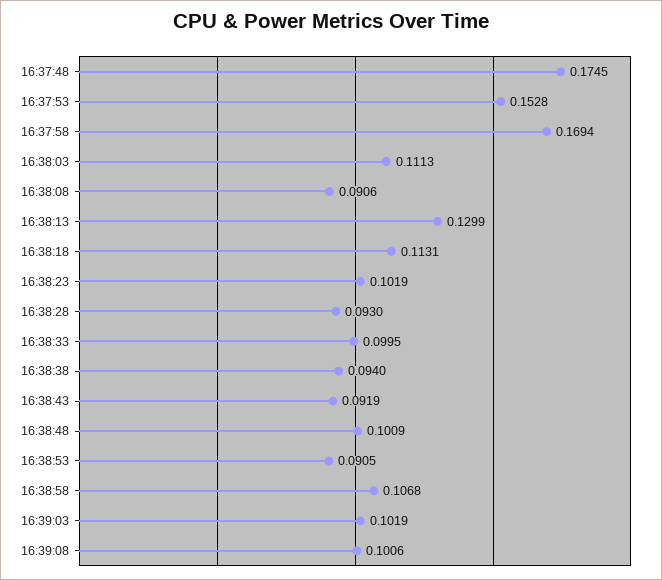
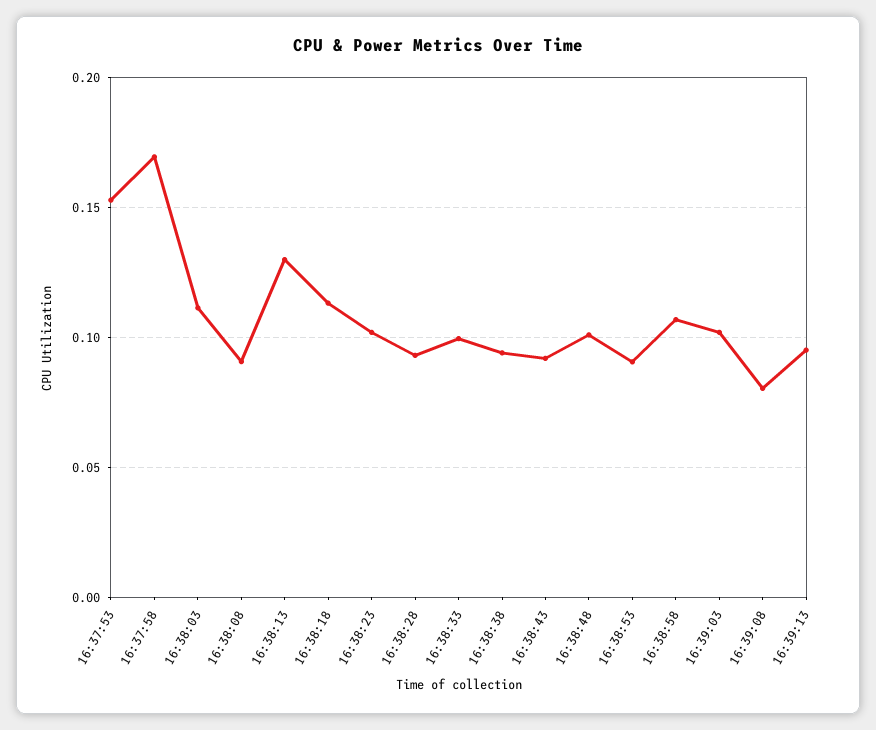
16:37:48: 0.1745 -> none
16:39:08: 0.1006 -> 0.08
16:39:13: none -> 0.095

